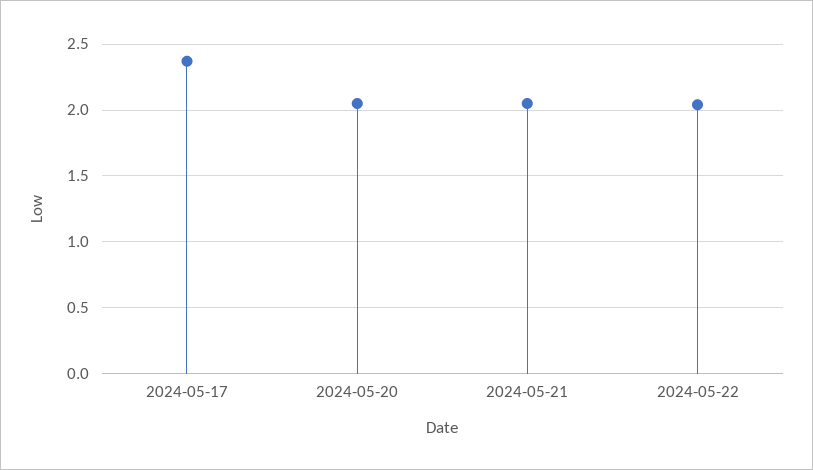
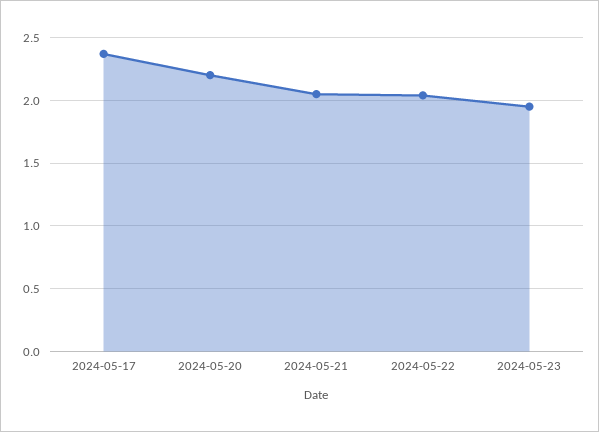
2024-05-20: 2.05 -> 2.2
2024-05-23: none -> 1.95

